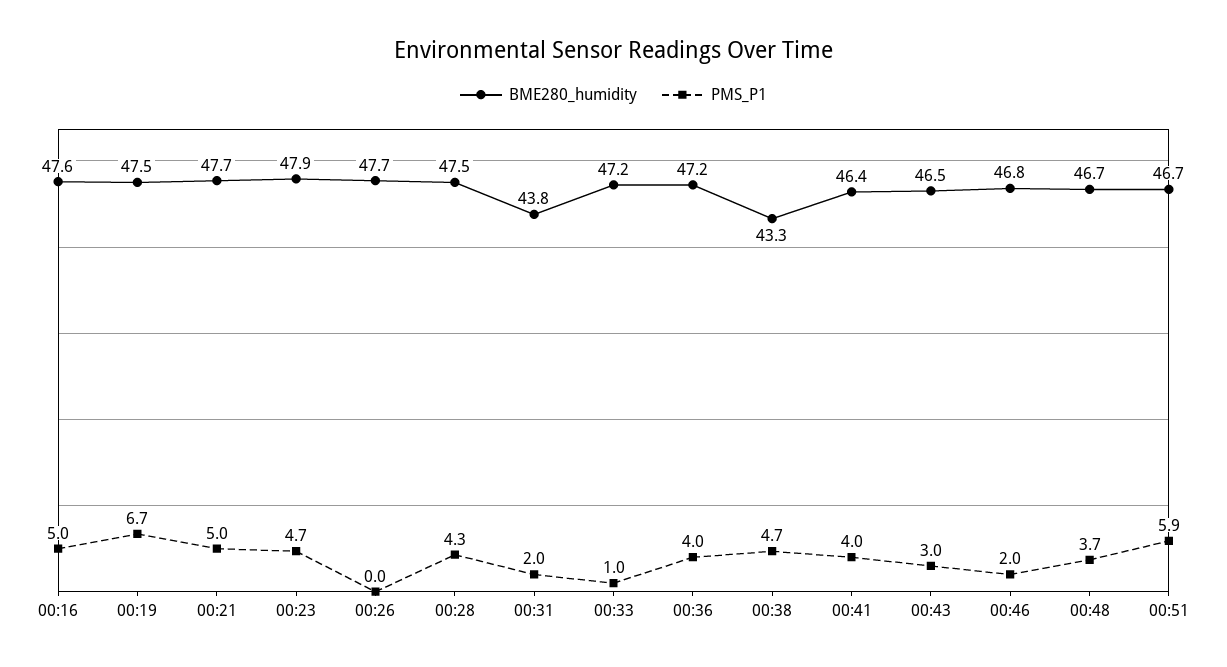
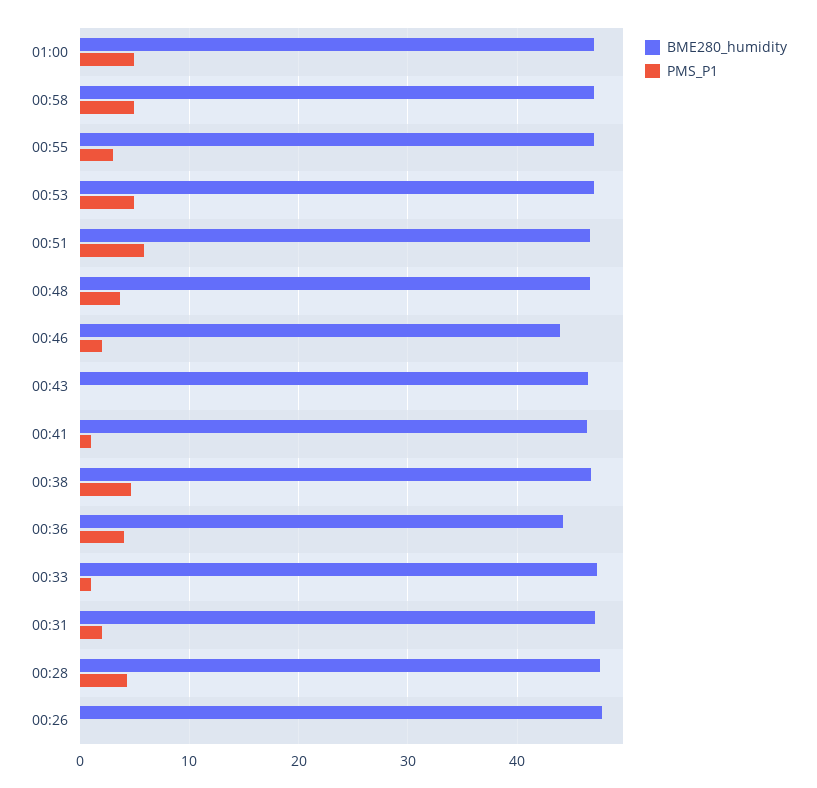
BME280_humidity, 00:16: 47.6 -> none
PMS_P1, 00:16: 5 -> none
BME280_humidity, 00:19: 47.5 -> none
PMS_P1, 00:19: 6.7 -> none
BME280_humidity, 00:21: 47.7 -> none
PMS_P1, 00:21: 5 -> none
BME280_humidity, 00:23: 47.9 -> none
PMS_P1, 00:23: 4.7 -> none
BME280_humidity, 00:31: 43.8 -> 47
BME280_humidity, 00:36: 47.2 -> 44
BME280_humidity, 00:38: 43.3 -> 47
PMS_P1, 00:41: 4 -> 1
PMS_P1, 00:43: 3 -> 0
BME280_humidity, 00:46: 46.8 -> 44
BME280_humidity, 01:00: none -> 47
PMS_P1, 01:00: none -> 5
BME280_humidity, 00:58: none -> 47
PMS_P1, 00:58: none -> 5
BME280_humidity, 00:55: none -> 47
PMS_P1, 00:55: none -> 3
BME280_humidity, 00:53: none -> 47
PMS_P1, 00:53: none -> 5

